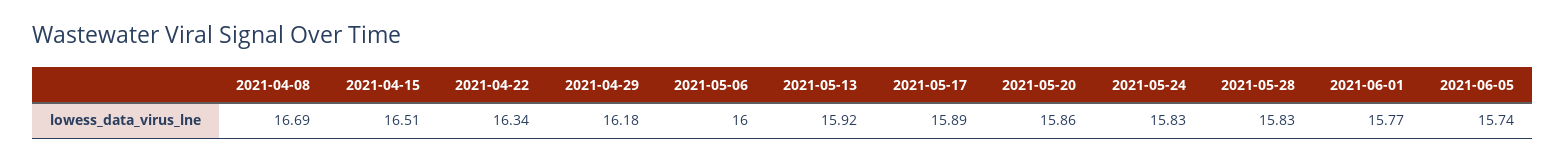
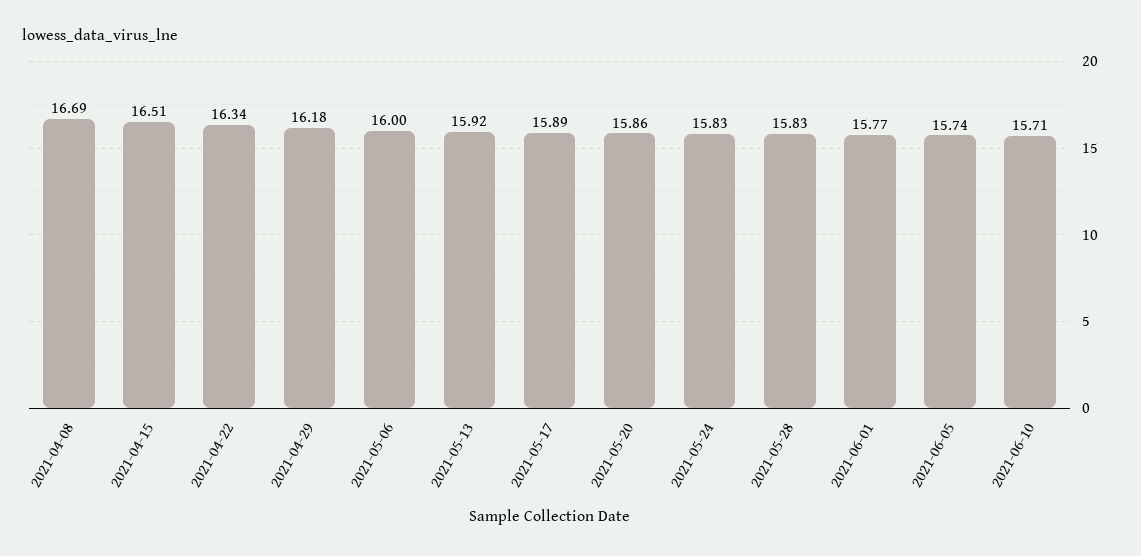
2021-06-10: none -> 15.71

